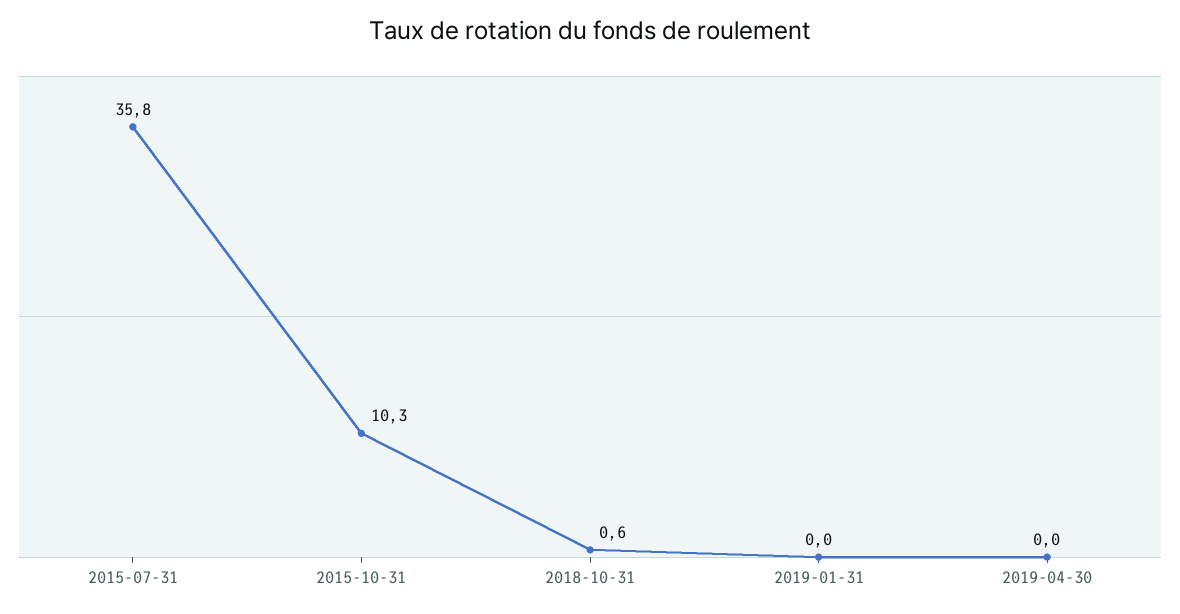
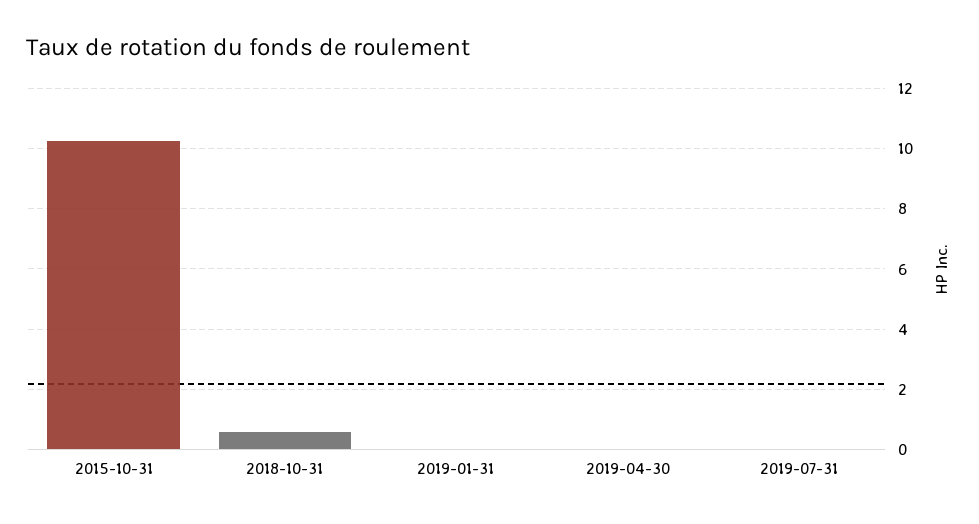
2015-07-31: 35.8 -> none
2019-07-31: none -> 0

